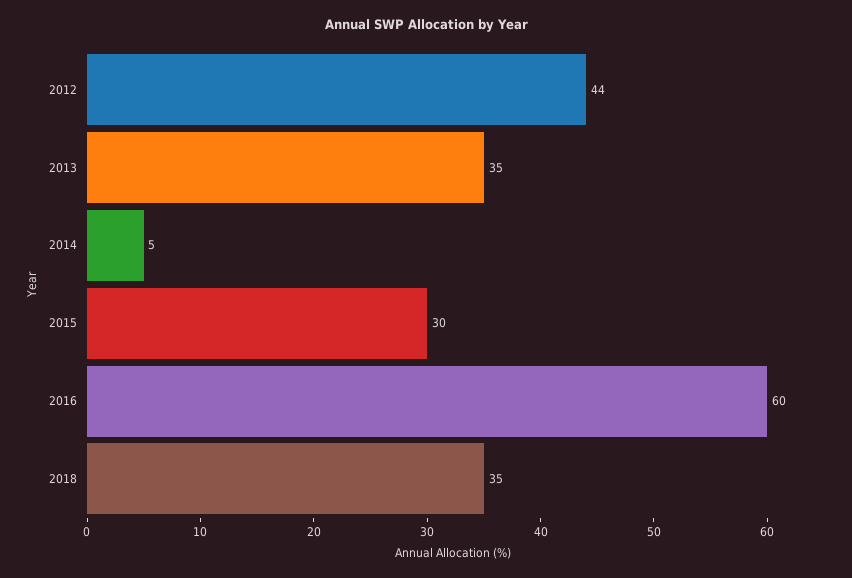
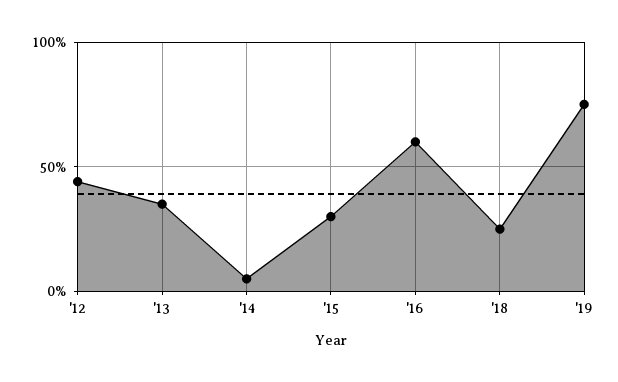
2018: 35 -> 25
'19: none -> 75

